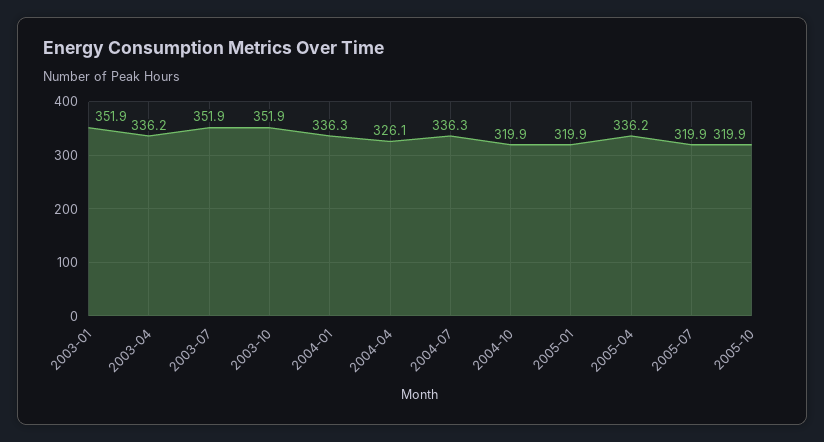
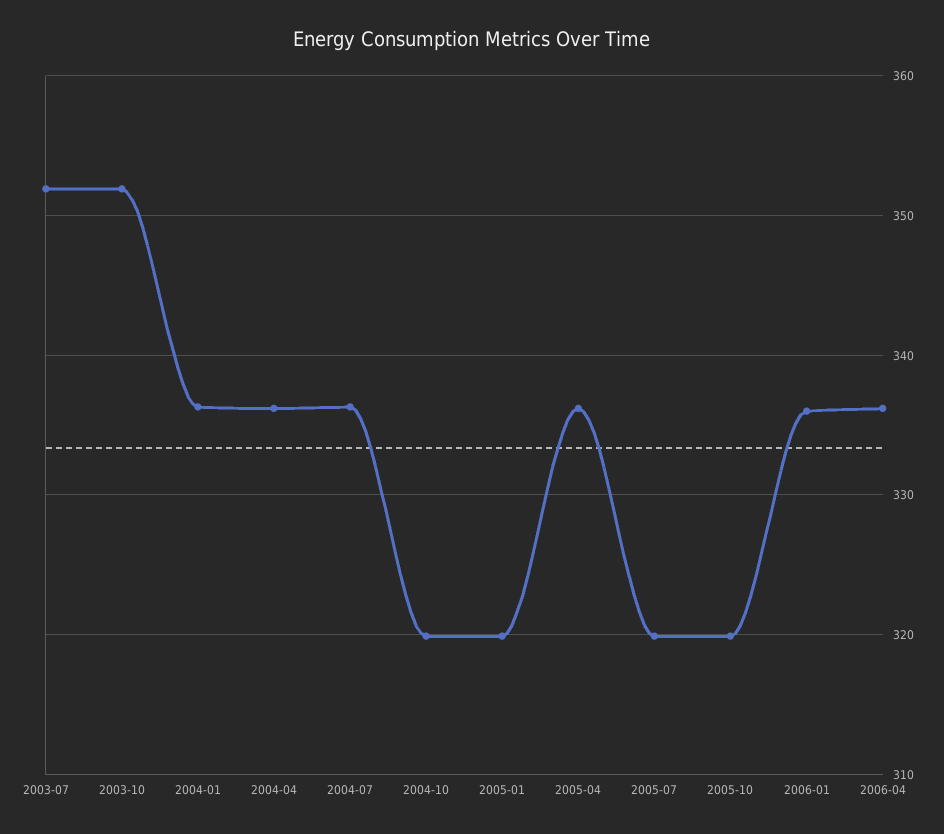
2003-01: 351.9 -> none
2003-04: 336.2 -> none
2004-04: 326.1 -> 336
2006-01: none -> 336
2006-04: none -> 336

